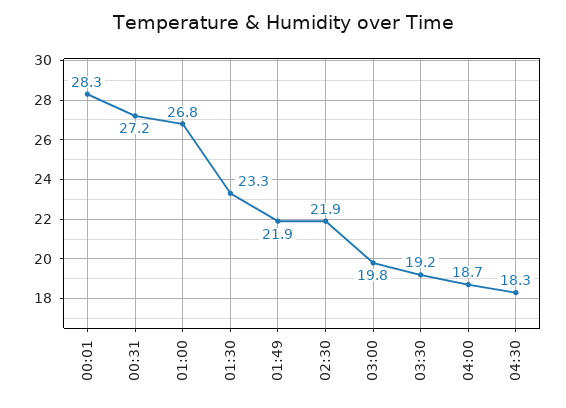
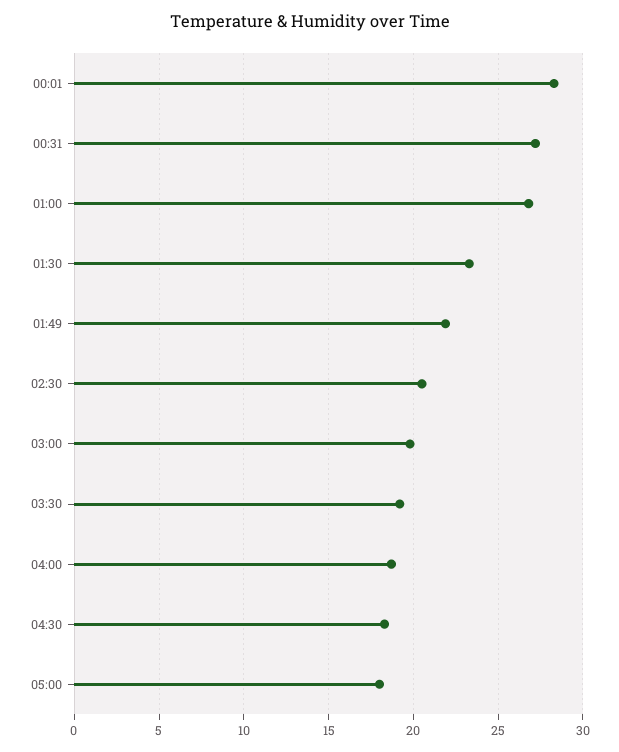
02:30: 21.9 -> 20.5
05:00: none -> 18

